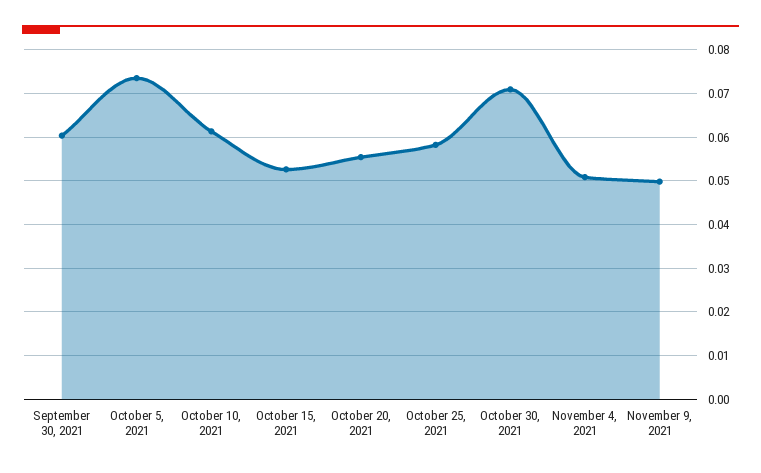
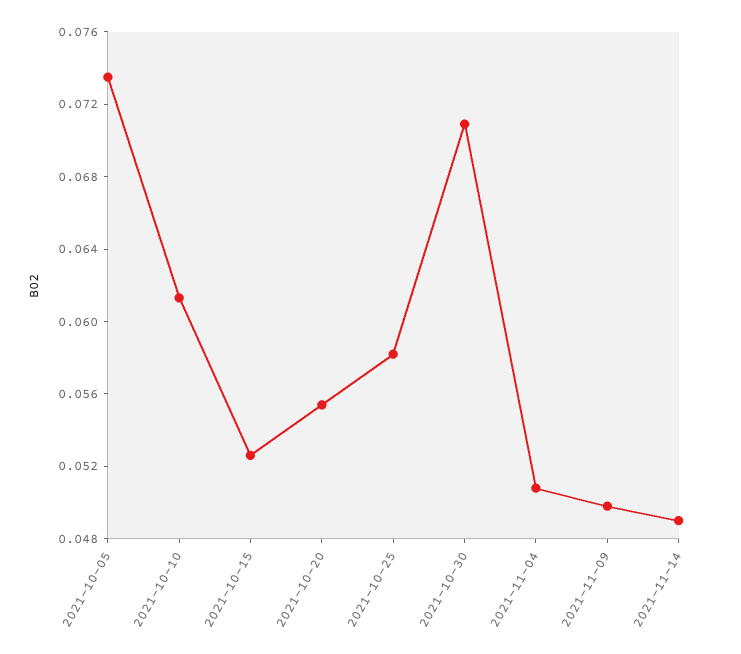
September 30, 2021: 0.06 -> none
2021-11-14: none -> 0.049

